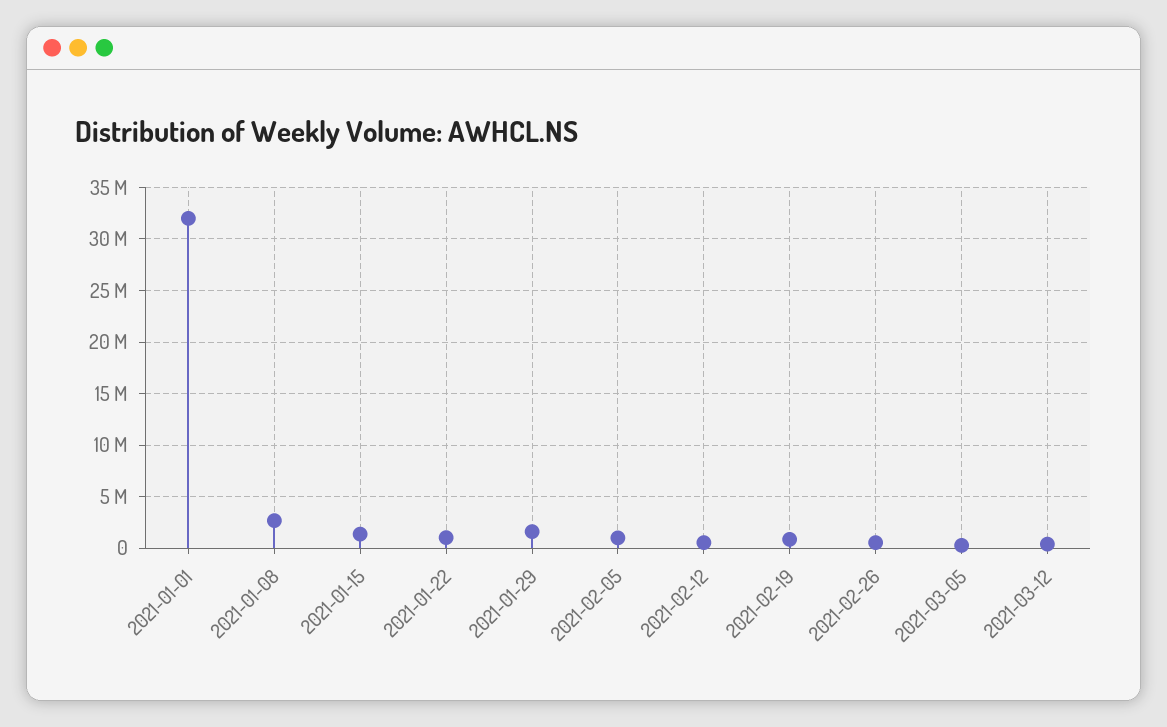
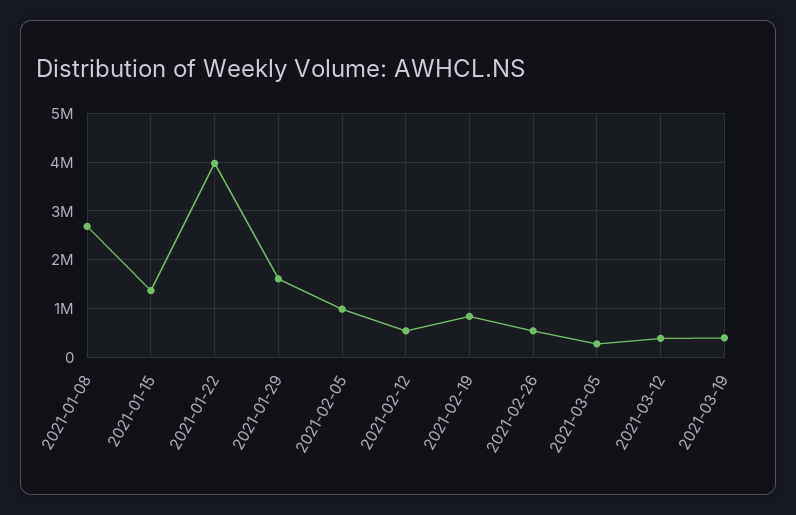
2021-01-01: 32000000 -> none
2021-01-22: 1000000 -> 4000000
2021-03-19: none -> 400000

